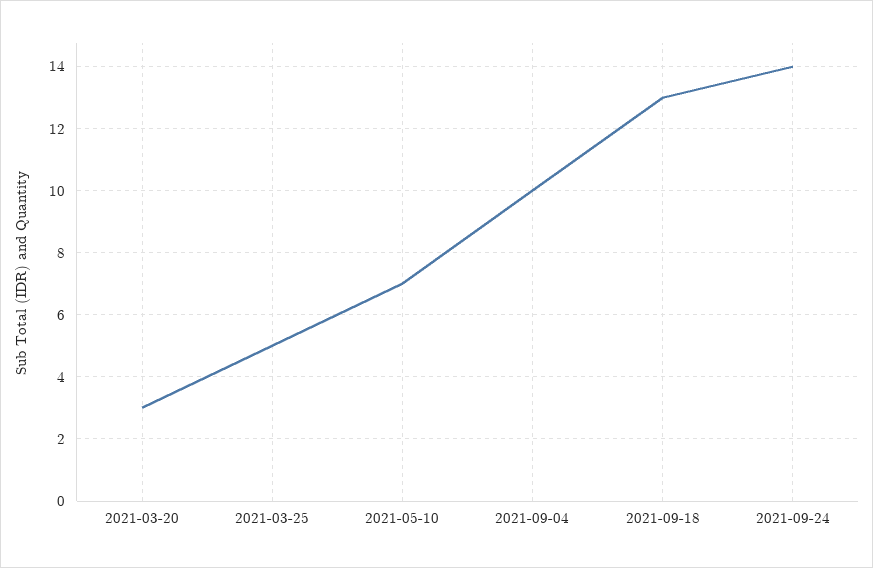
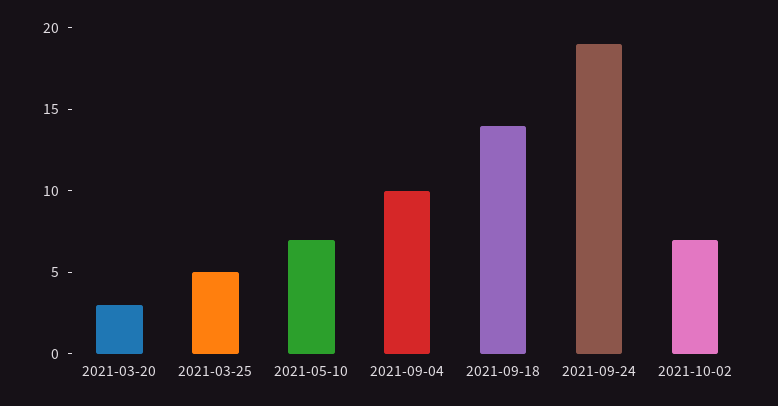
2021-09-18: 13 -> 14
2021-09-24: 14 -> 19
2021-10-02: none -> 7

